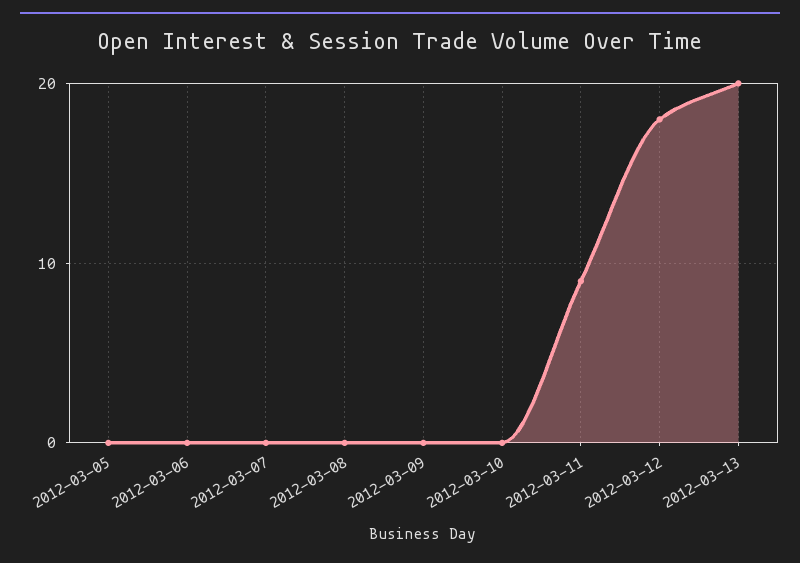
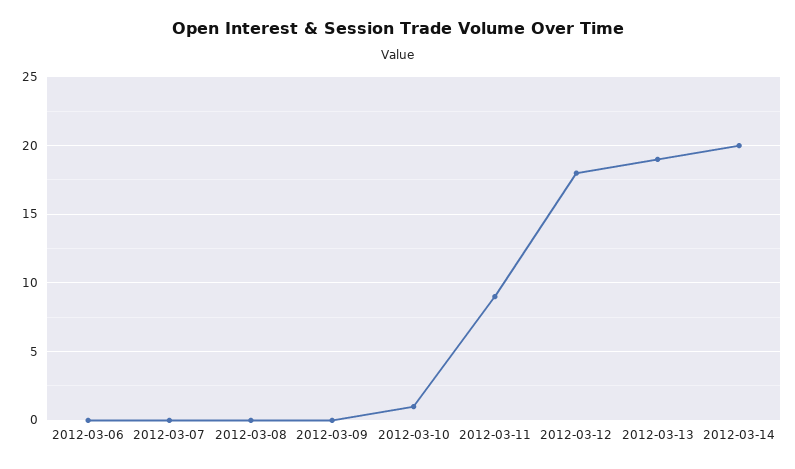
2012-03-05: 0 -> none
2012-03-10: 0 -> 1
2012-03-13: 20 -> 19
2012-03-14: none -> 20

